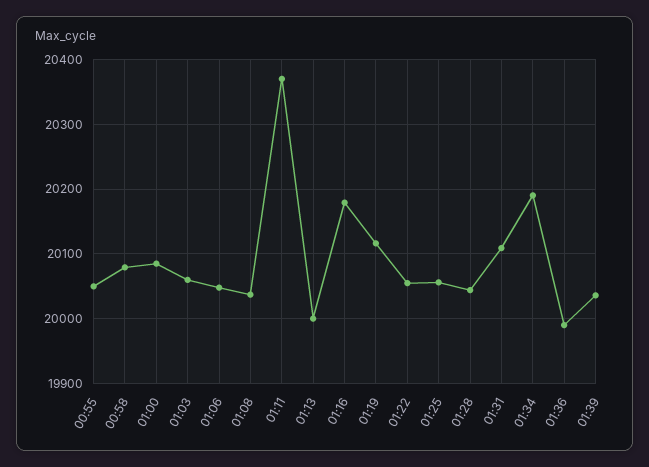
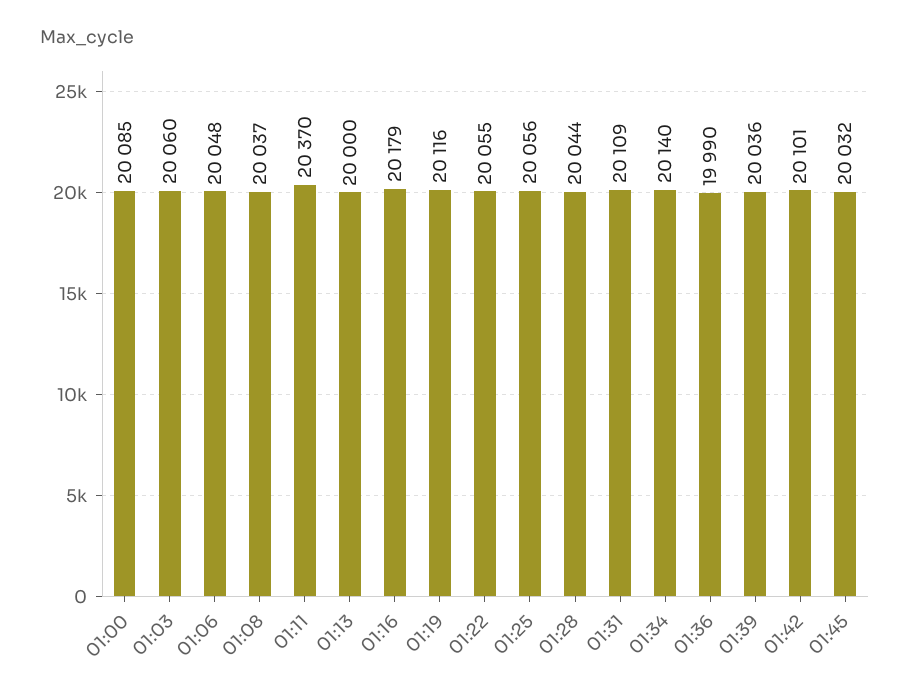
00:55: 20050 -> none
00:58: 20080 -> none
01:34: 20190 -> 20140
01:42: none -> 20101
01:45: none -> 20032

